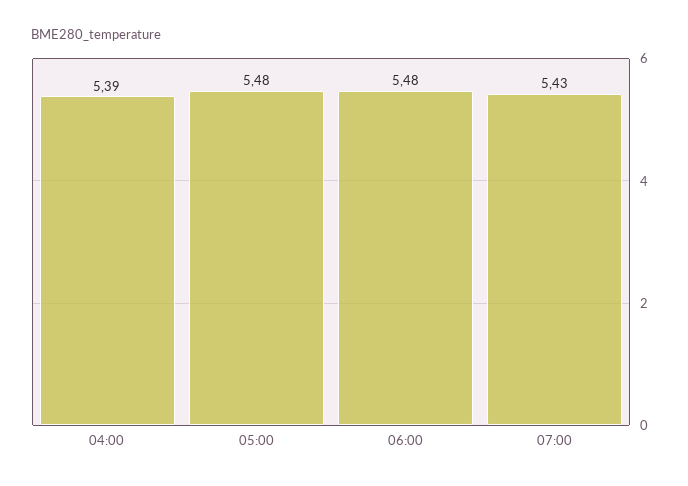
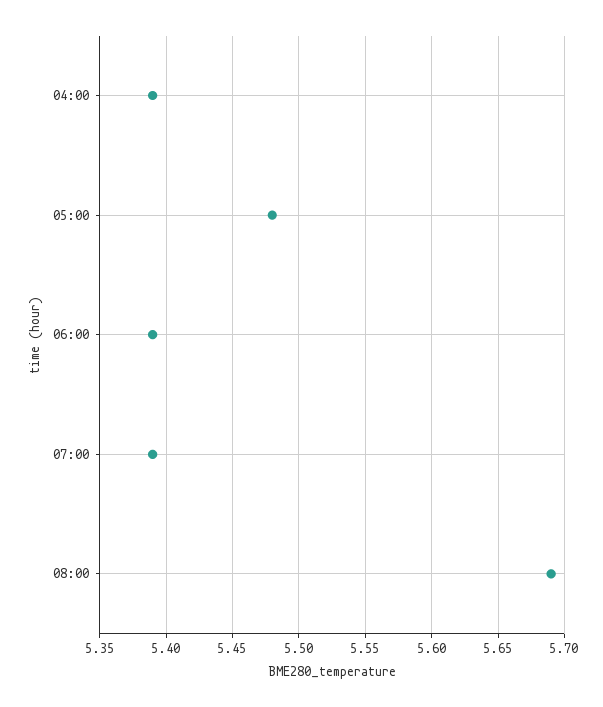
06:00: 5.48 -> 5.39
07:00: 5.43 -> 5.39
08:00: none -> 5.69

